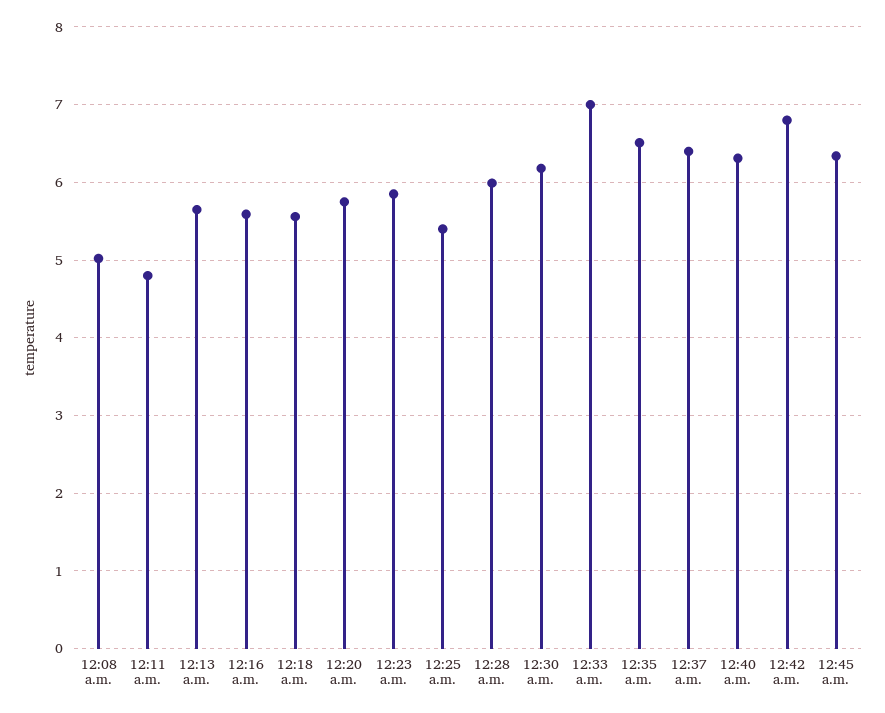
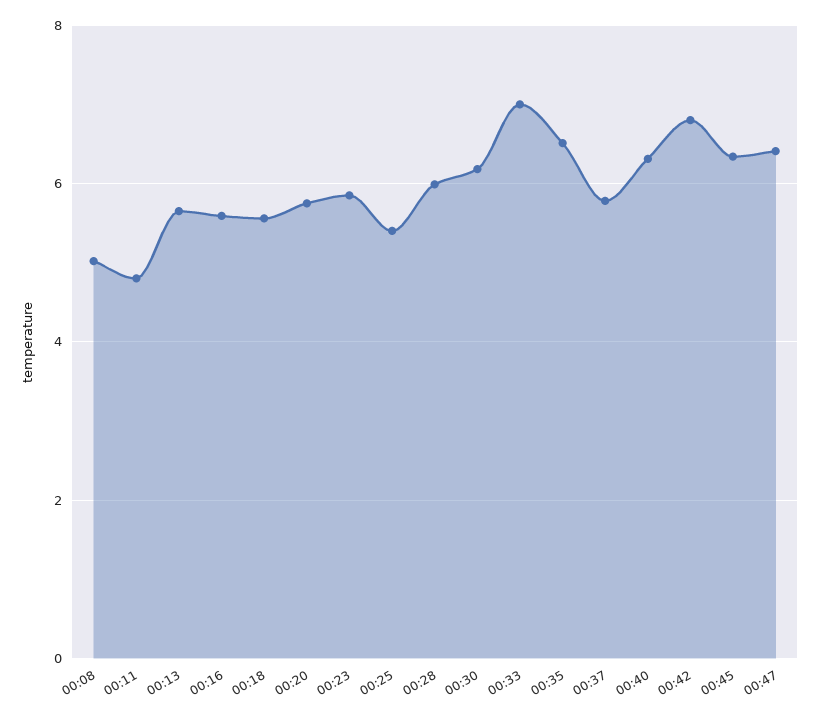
12:37 a.m.: 6.4 -> 5.8
00:47: none -> 6.4

